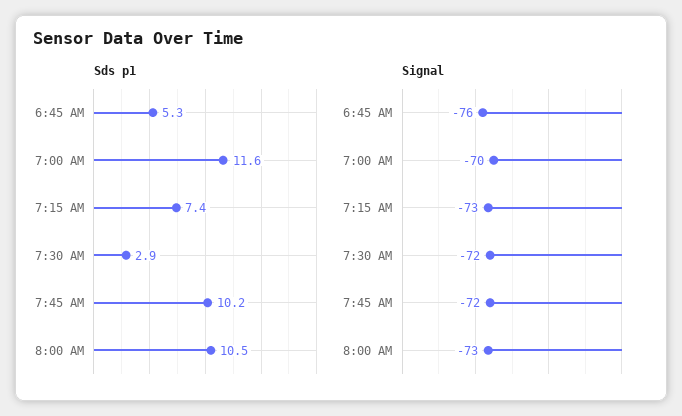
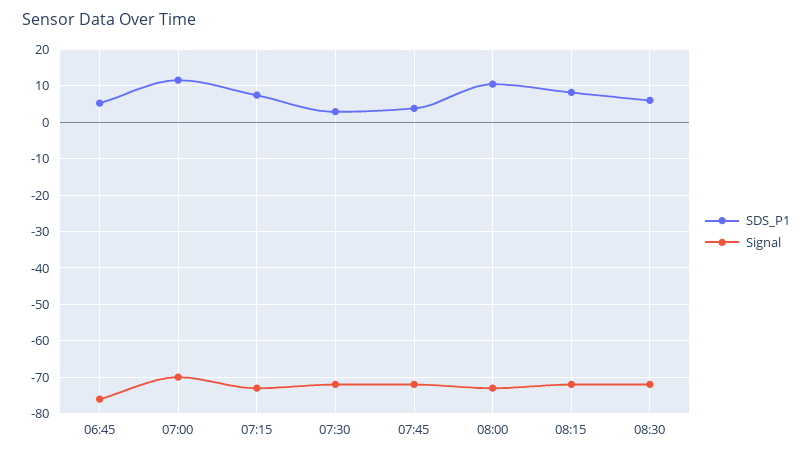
Sds p1, 7:45 AM: 10.2 -> 4
Sds p1, 08:15: none -> 8
Signal, 08:15: none -> -72
Sds p1, 08:30: none -> 6
Signal, 08:30: none -> -72

